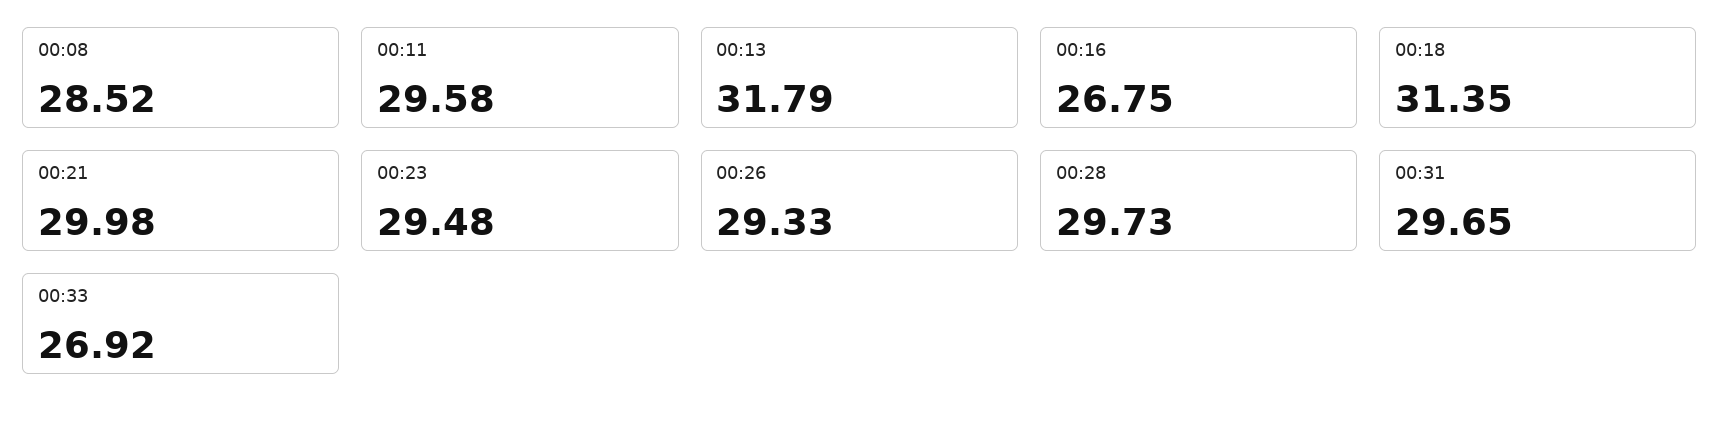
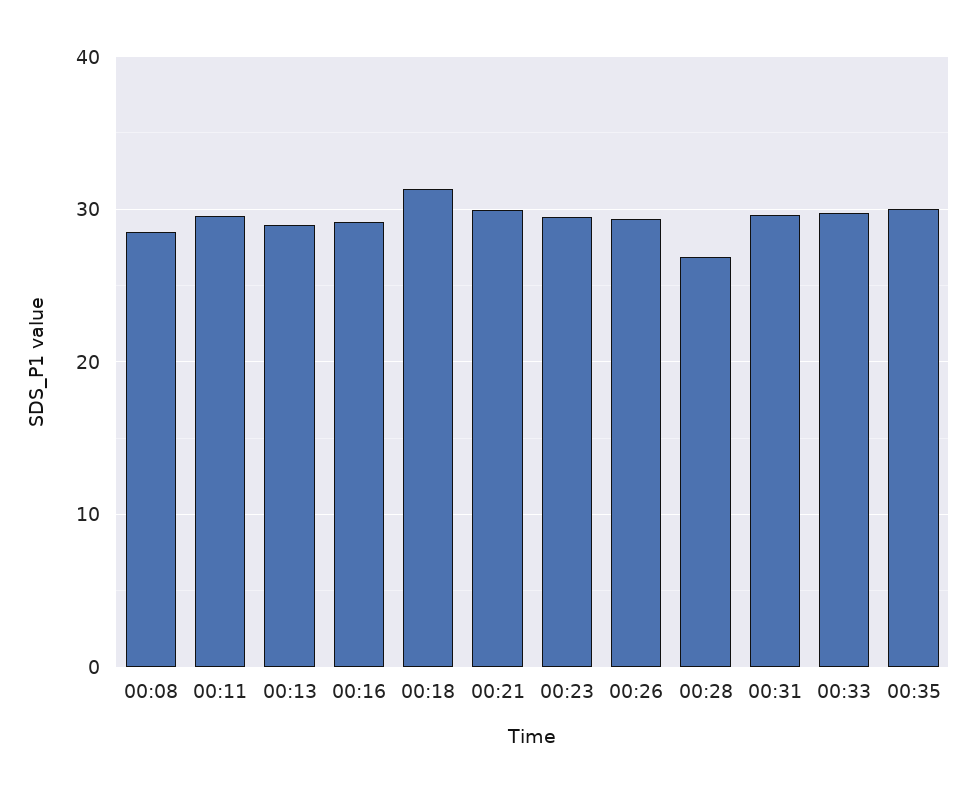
00:13: 31.79 -> 29
00:16: 26.75 -> 29
00:28: 29.73 -> 27
00:33: 26.92 -> 30
00:35: none -> 30

